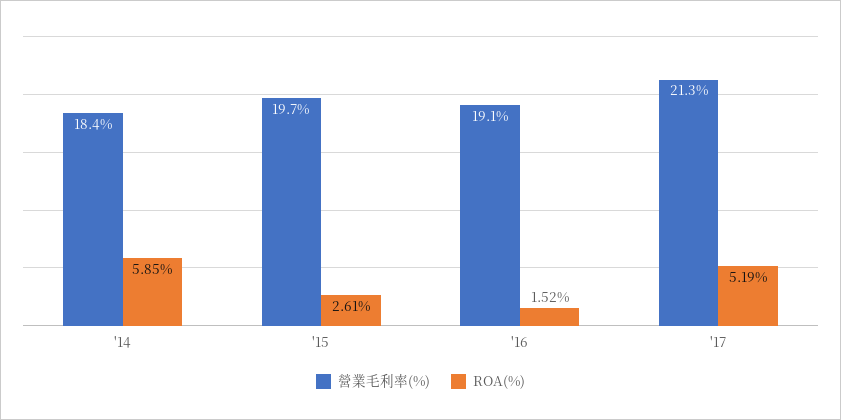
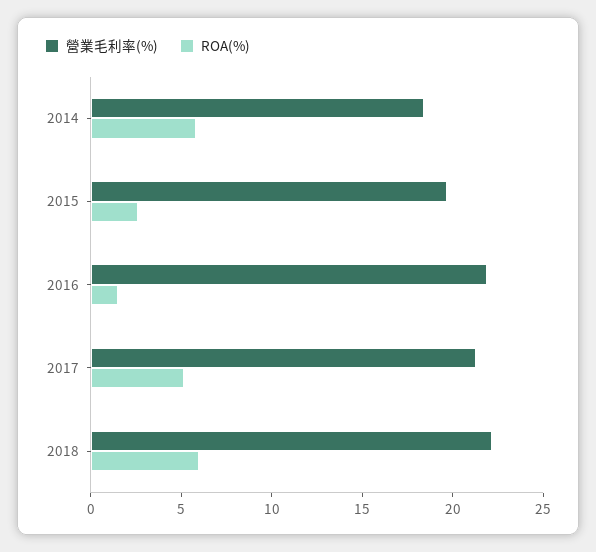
營業毛利率(%), '16: 19.1 -> 22
營業毛利率(%), 2018: none -> 22
ROA(%), 2018: none -> 6

